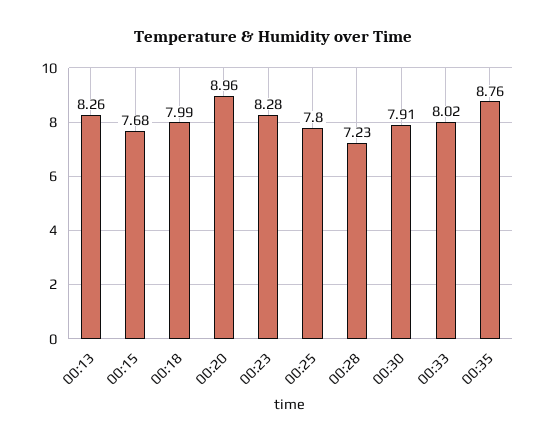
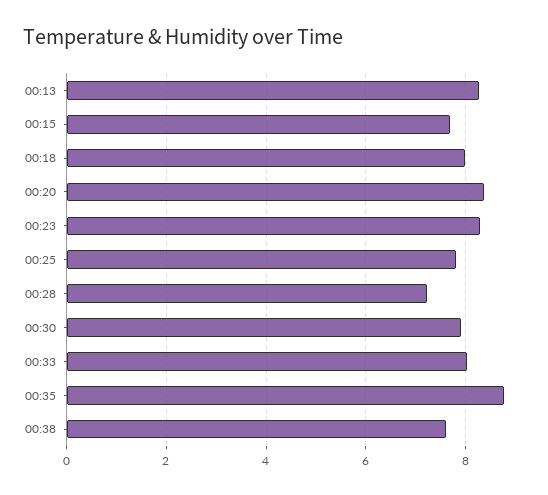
00:20: 8.96 -> 8.4
00:38: none -> 7.6

